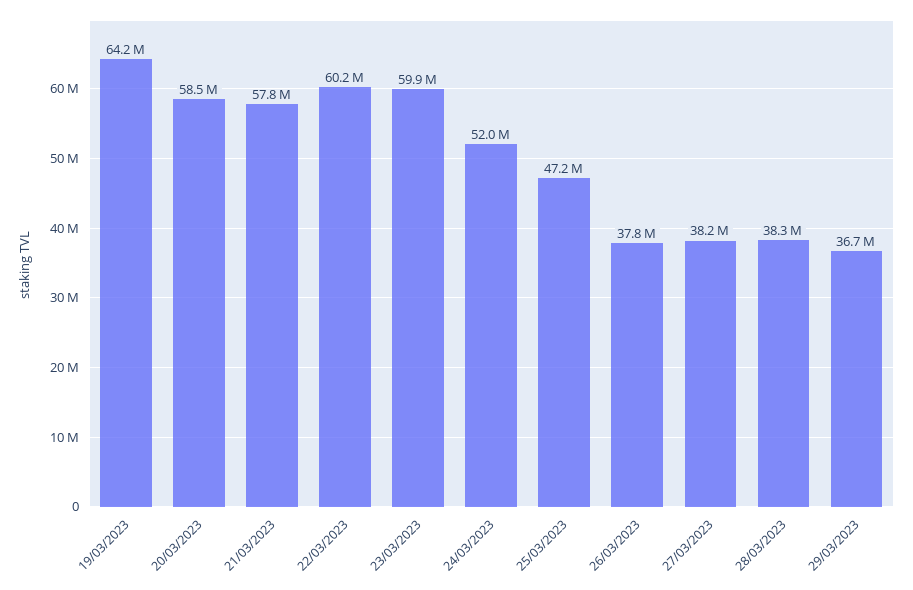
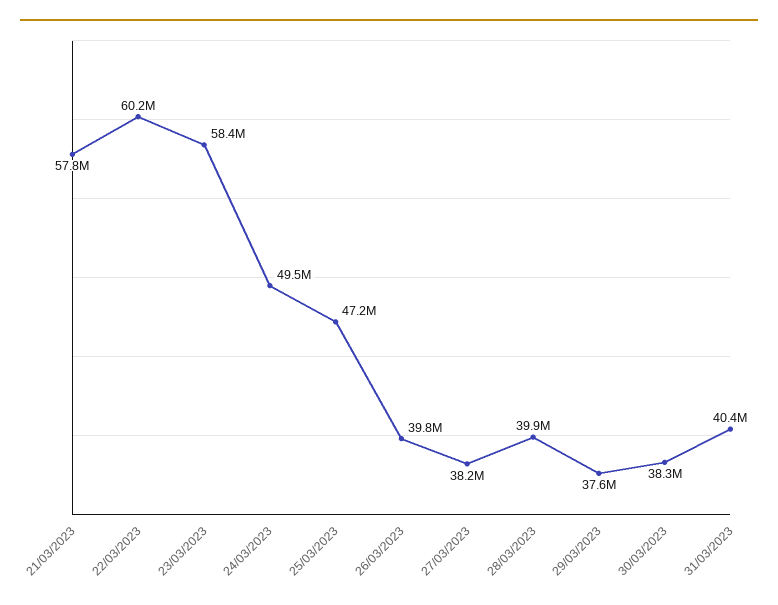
19/03/2023: 64200000 -> none
20/03/2023: 58500000 -> none
23/03/2023: 59900000 -> 58400000
24/03/2023: 52000000 -> 49500000
26/03/2023: 37800000 -> 39800000
28/03/2023: 38300000 -> 39900000
29/03/2023: 36700000 -> 37600000
30/03/2023: none -> 38300000
31/03/2023: none -> 40400000

